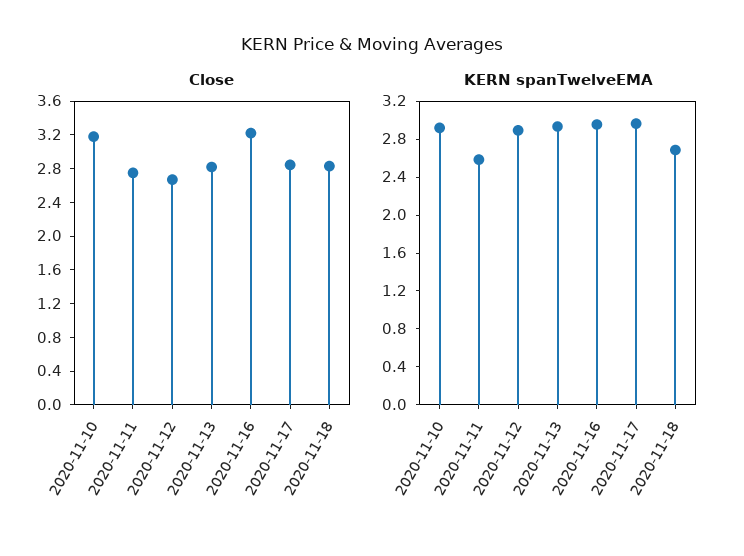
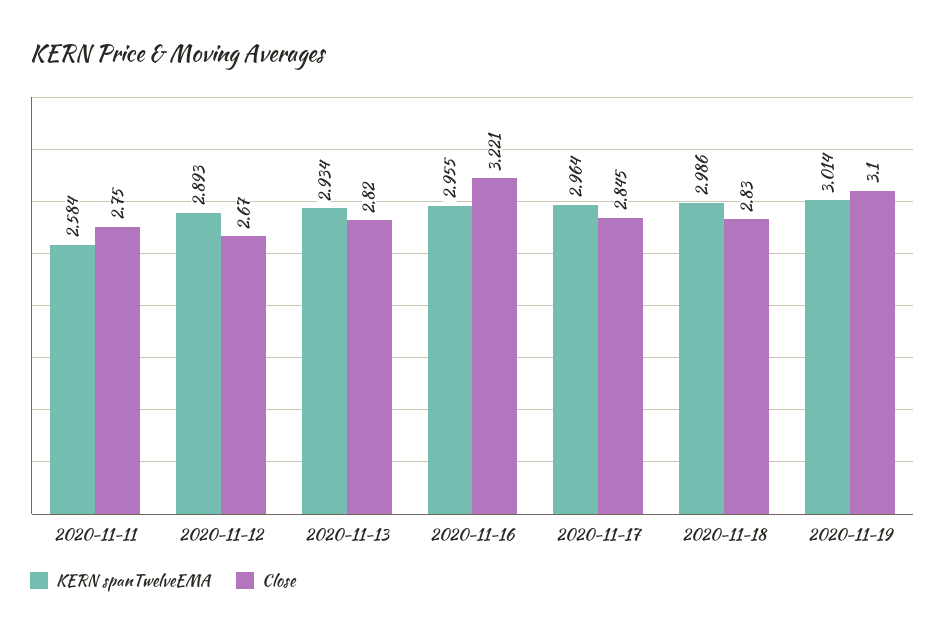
Close, 2020-11-10: 3.2 -> none
KERN spanTwelveEMA, 2020-11-10: 2.9 -> none
KERN spanTwelveEMA, 2020-11-18: 2.7 -> 2.986
KERN spanTwelveEMA, 2020-11-19: none -> 3.014
Close, 2020-11-19: none -> 3.1

